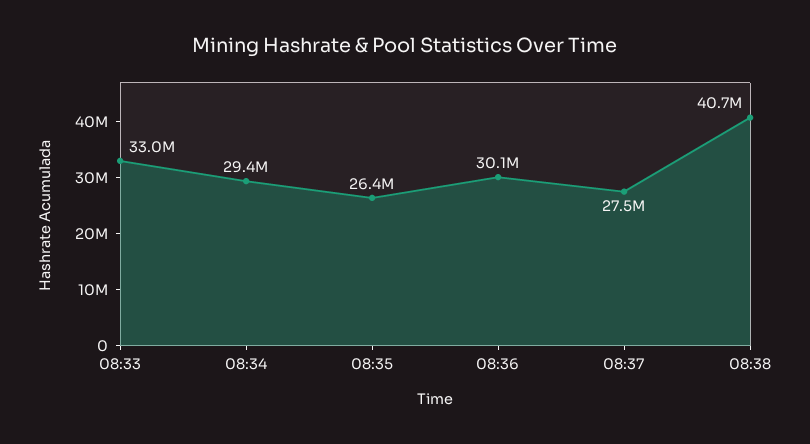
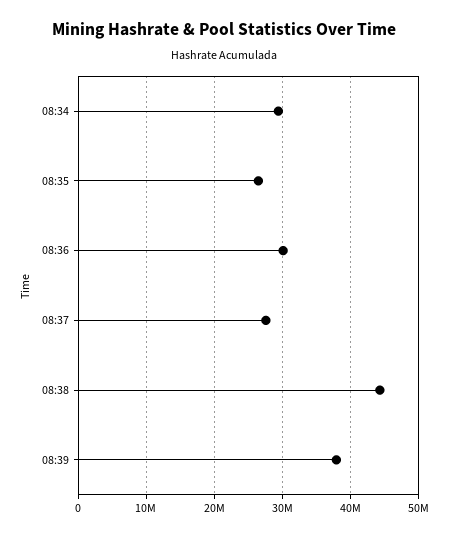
08:33: 33000000 -> none
08:38: 40700000 -> 44000000
08:39: none -> 38000000

